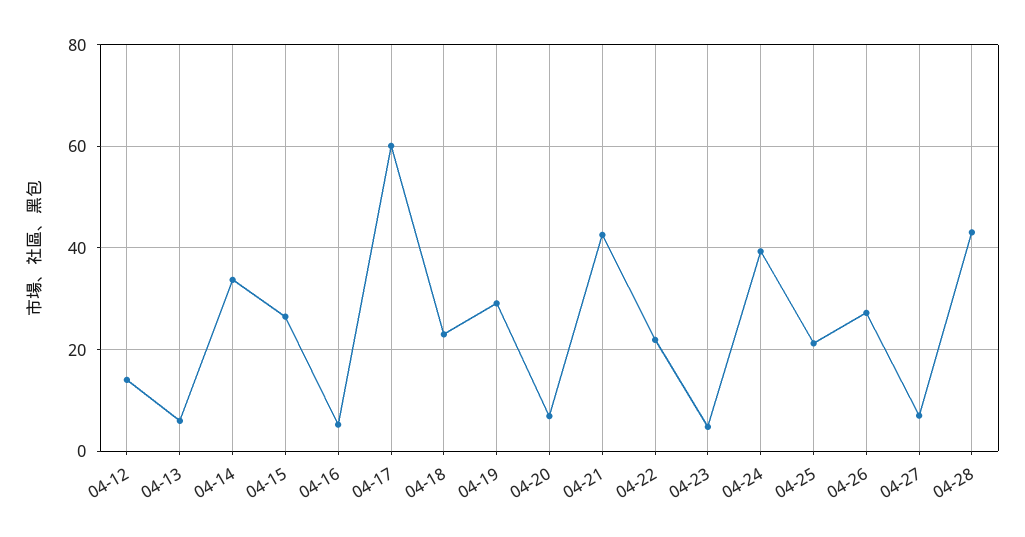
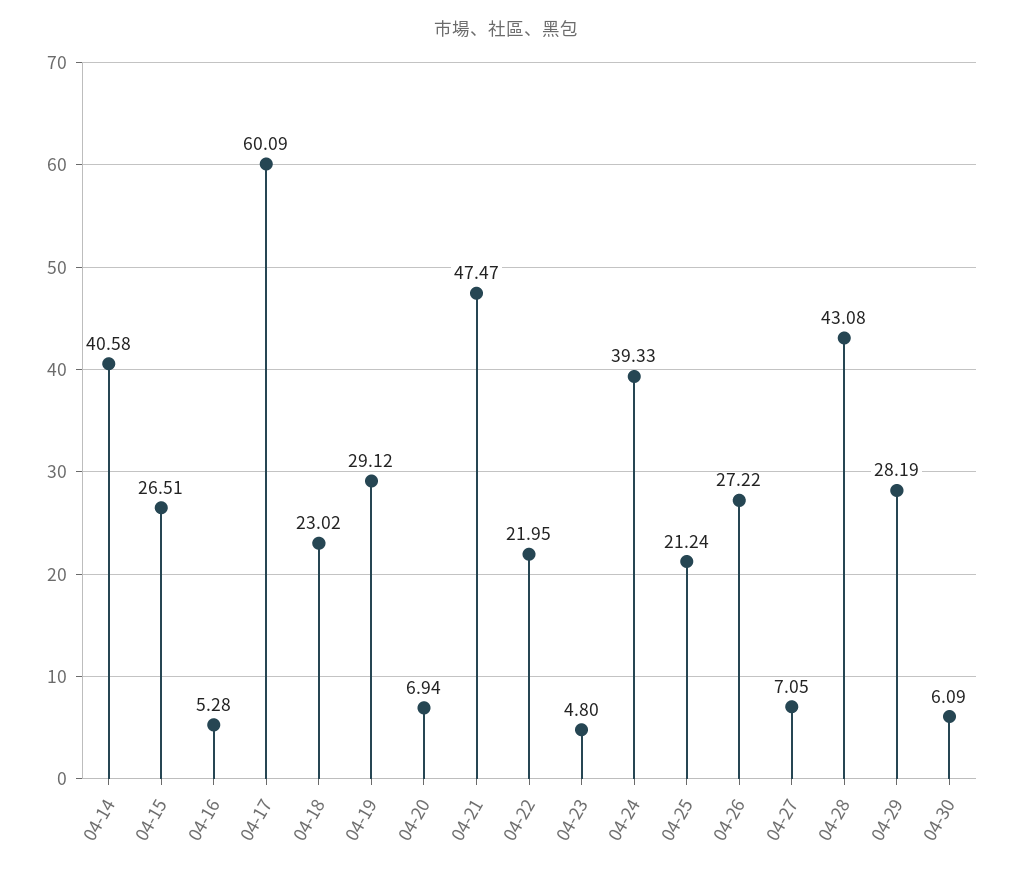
04-12: 14 -> none
04-13: 6 -> none
04-14: 34 -> 40.58
04-21: 42 -> 47.47
04-29: none -> 28.19
04-30: none -> 6.09

